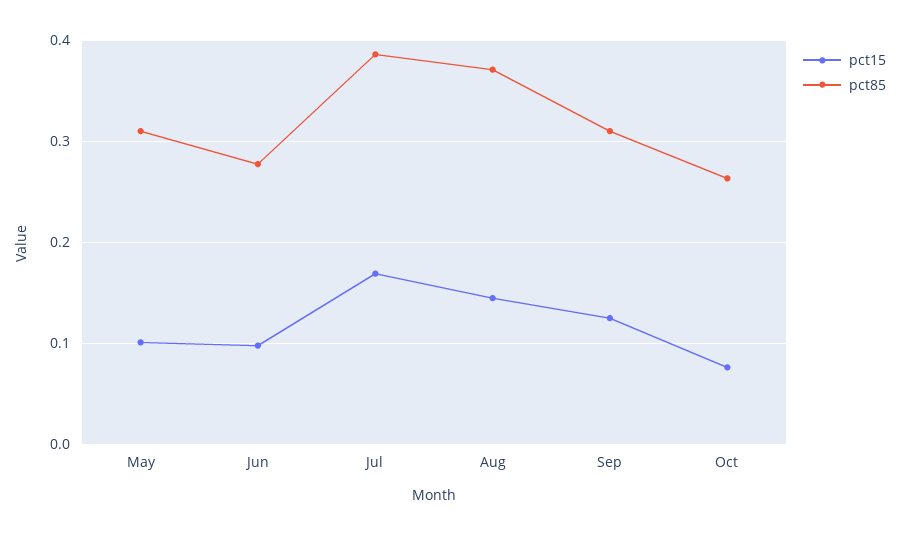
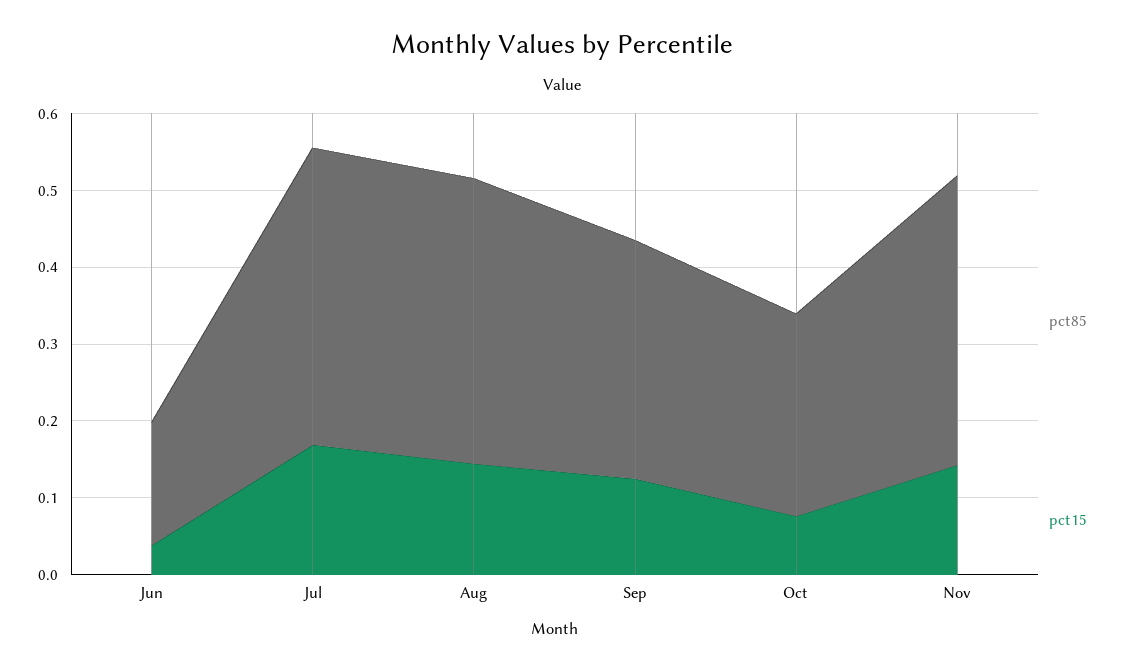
pct15, May: 0.1 -> none
pct85, May: 0.31 -> none
pct15, Jun: 0.1 -> 0.04
pct85, Jun: 0.28 -> 0.16
pct85, Nov: none -> 0.38
pct15, Nov: none -> 0.14

